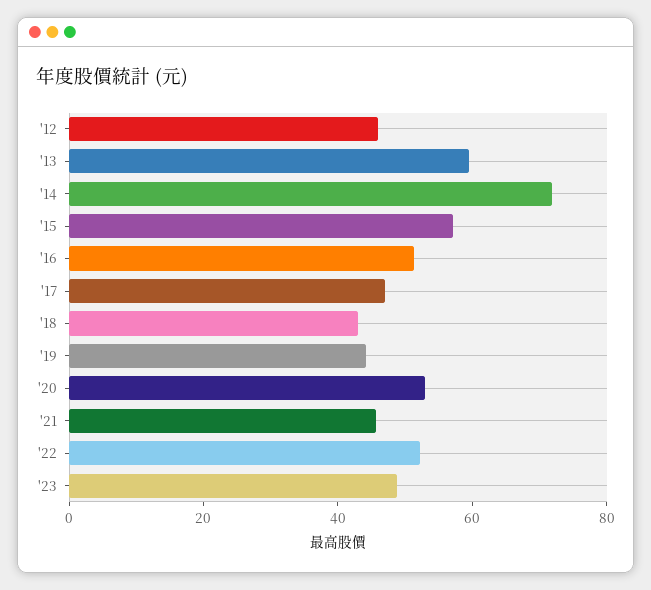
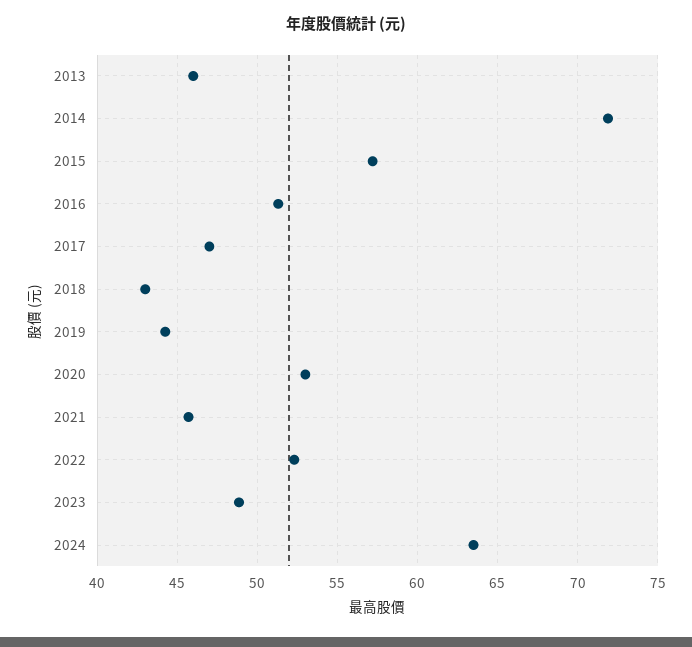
'12: 45 -> none
'13: 60 -> 46
2024: none -> 63.5

